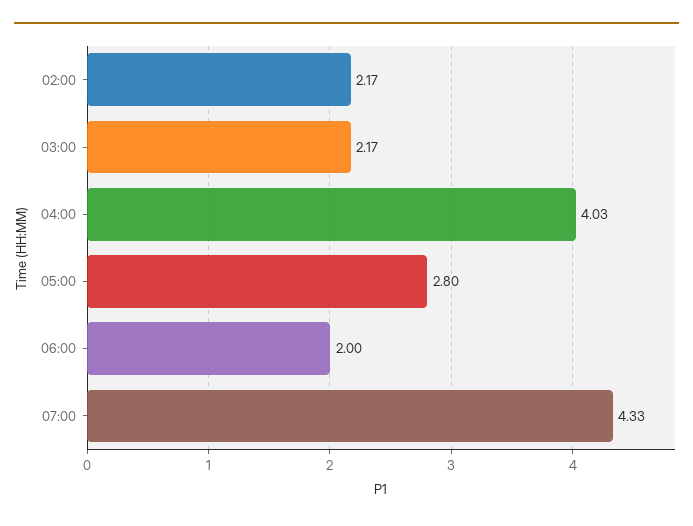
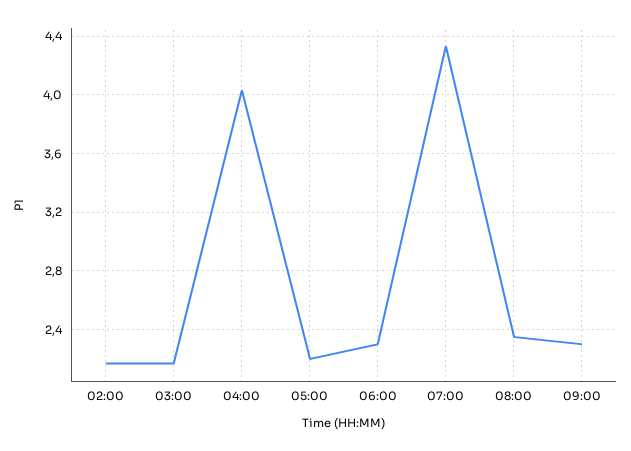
05:00: 2.8 -> 2.2
06:00: 2 -> 2.3
08:00: none -> 2.35
09:00: none -> 2.3

